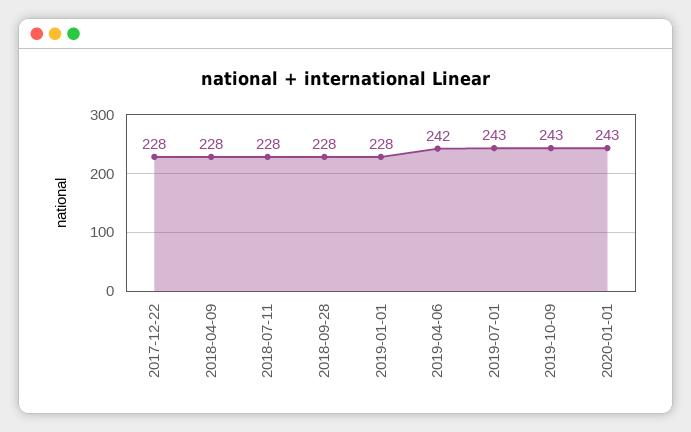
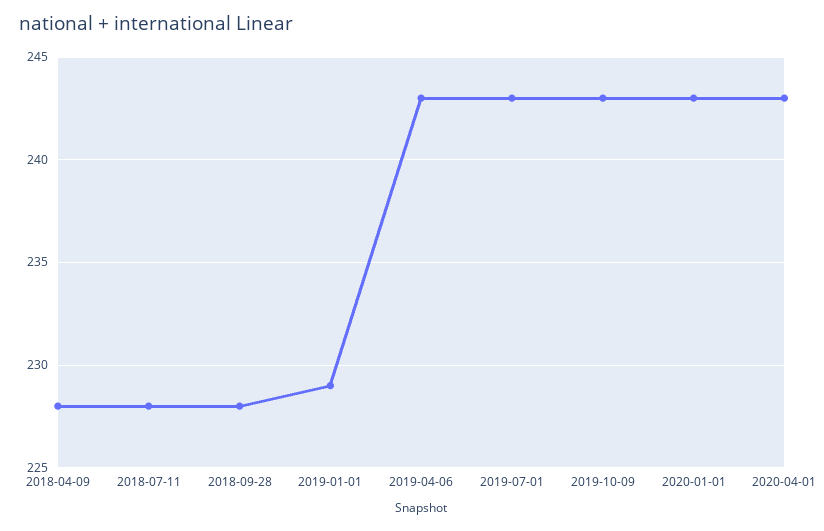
2017-12-22: 228 -> none
2019-01-01: 228 -> 229
2019-04-06: 242 -> 243
2020-04-01: none -> 243

